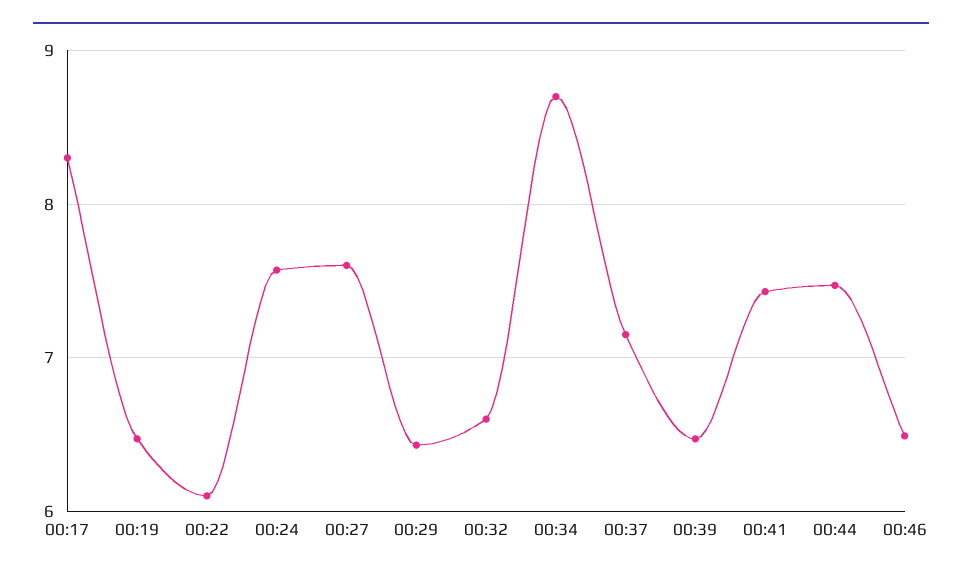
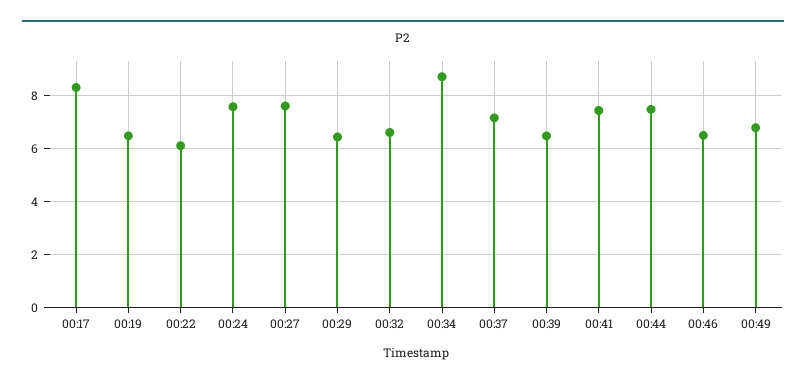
00:49: none -> 6.75

